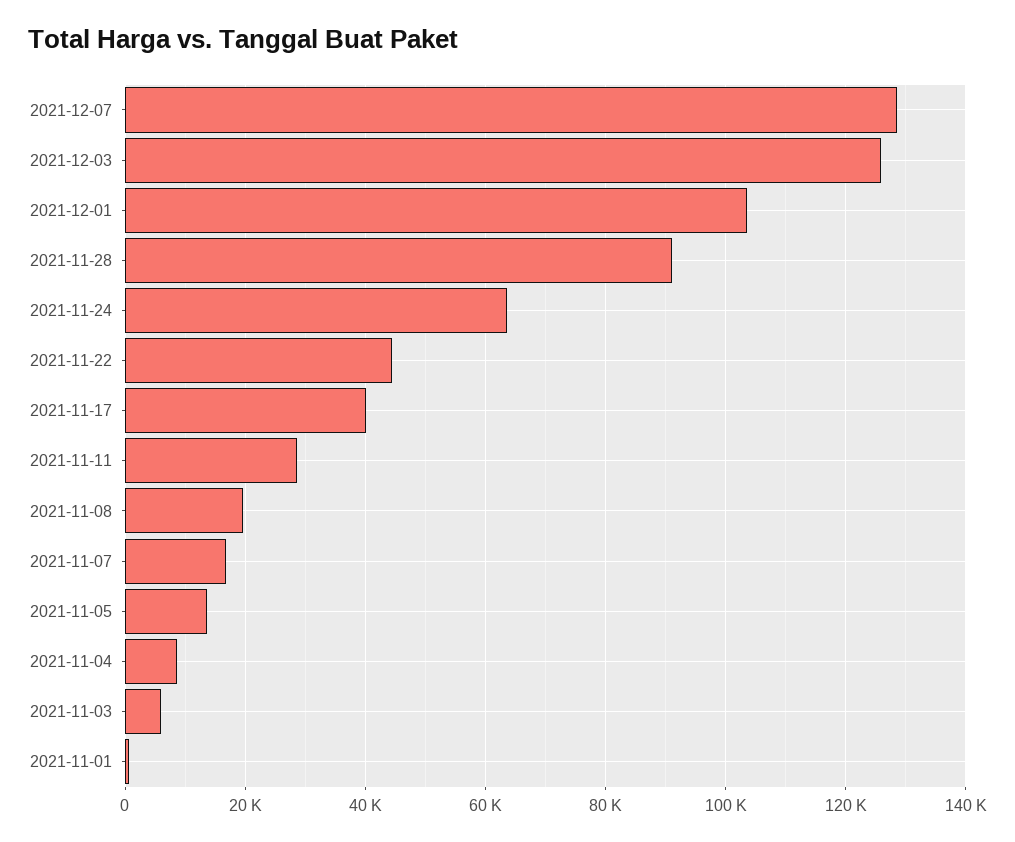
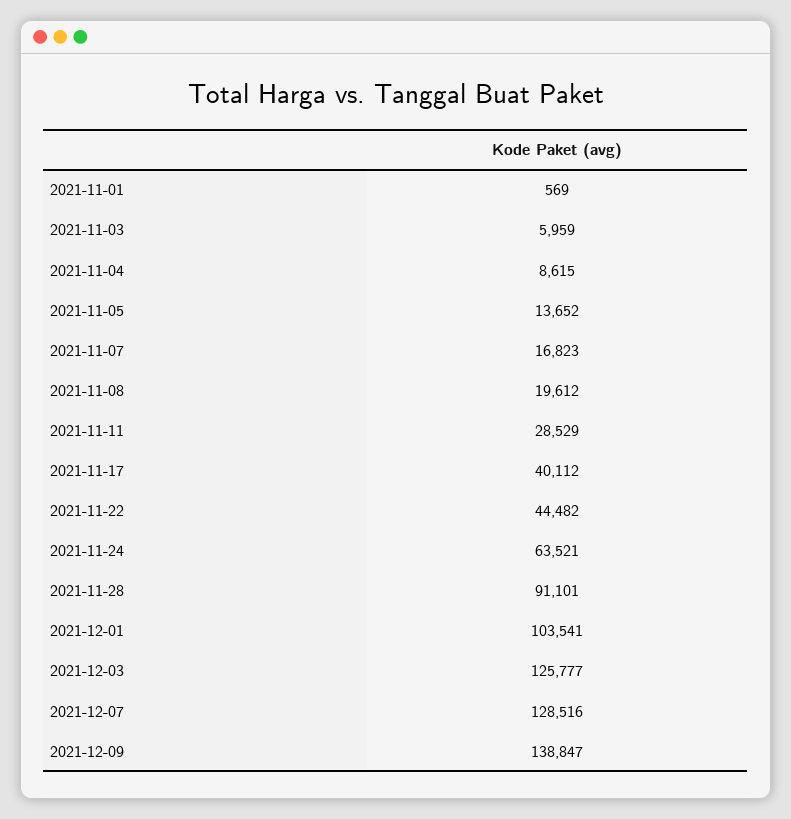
2021-12-09: none -> 138847

